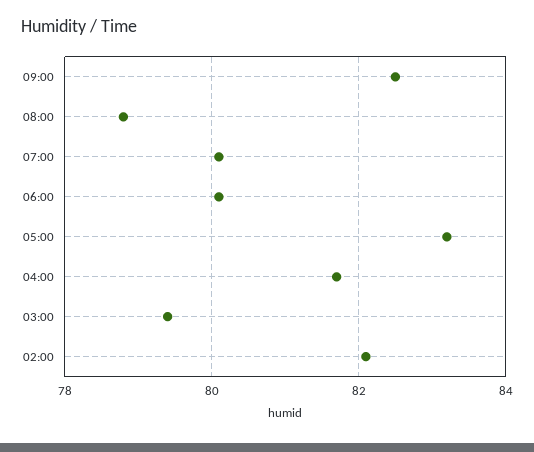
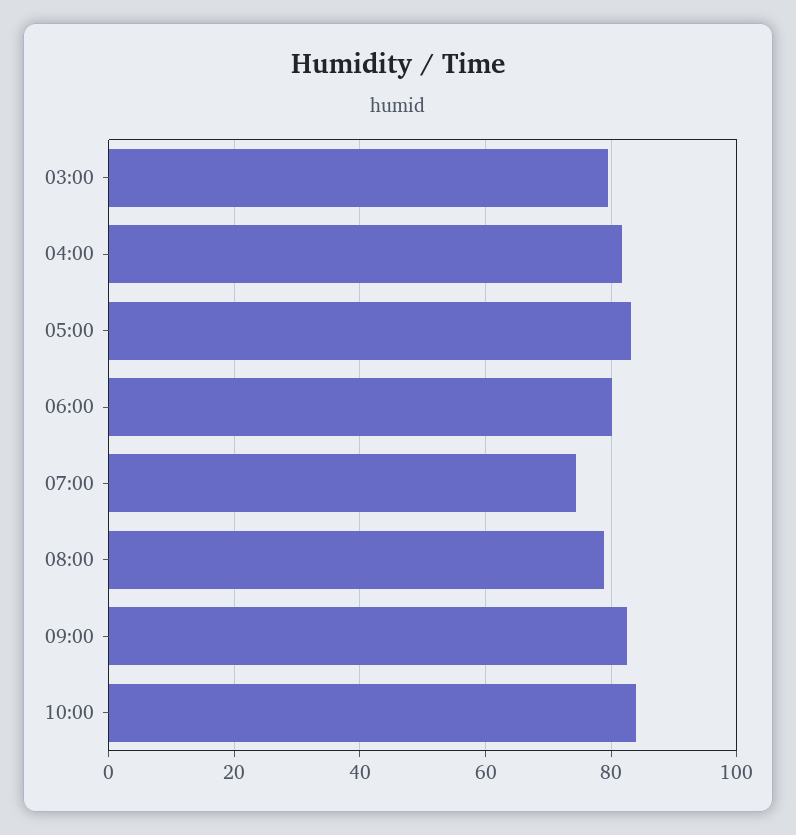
07:00: 80 -> 74
02:00: 82 -> none
10:00: none -> 84

